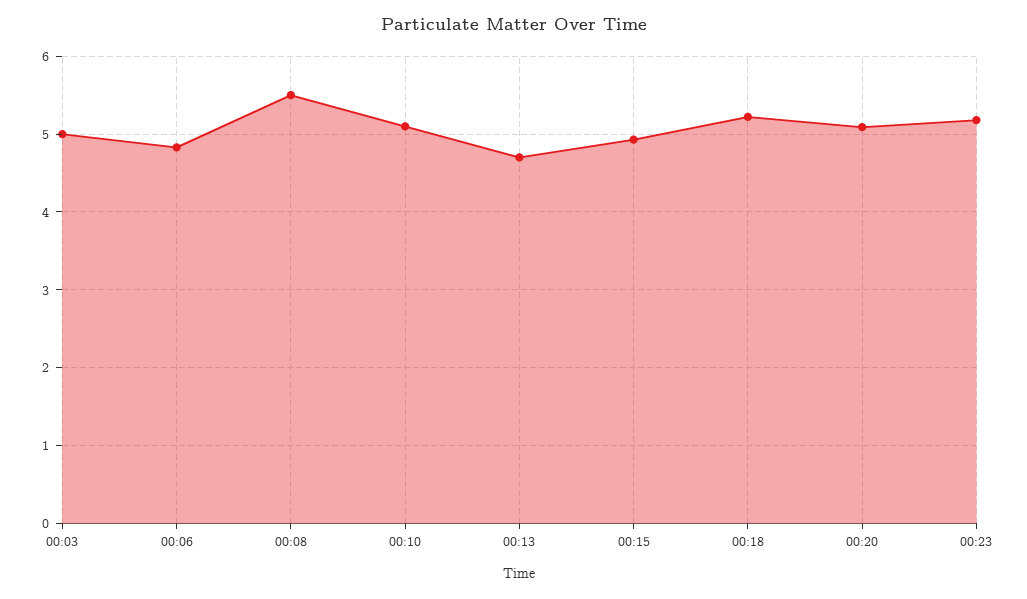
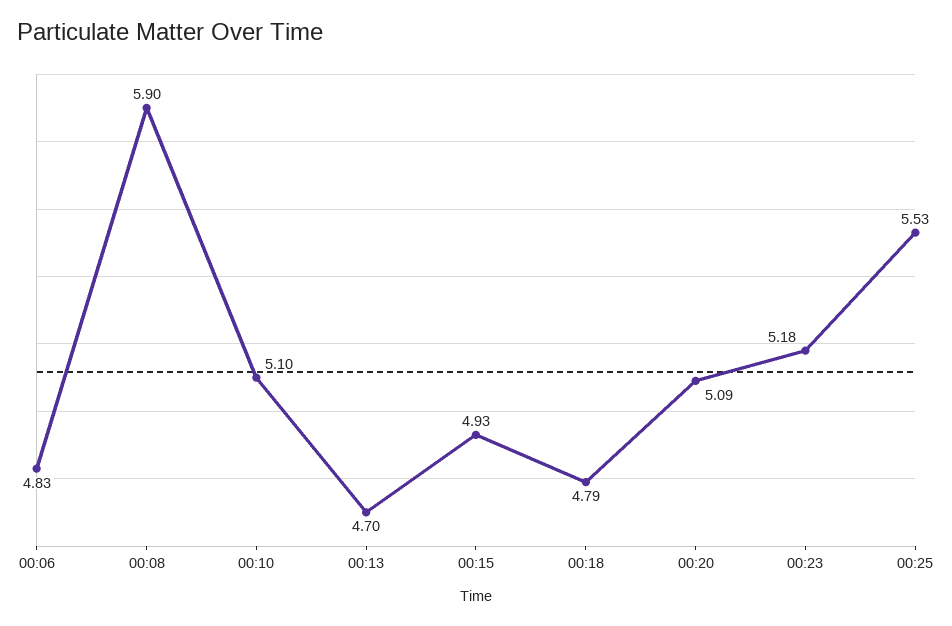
00:03: 5 -> none
00:08: 5.5 -> 5.9
00:18: 5.2 -> 4.79
00:25: none -> 5.53

